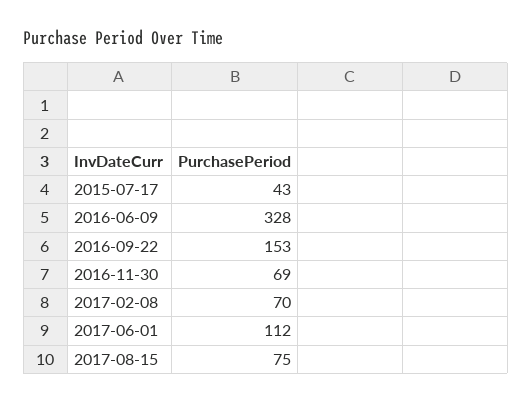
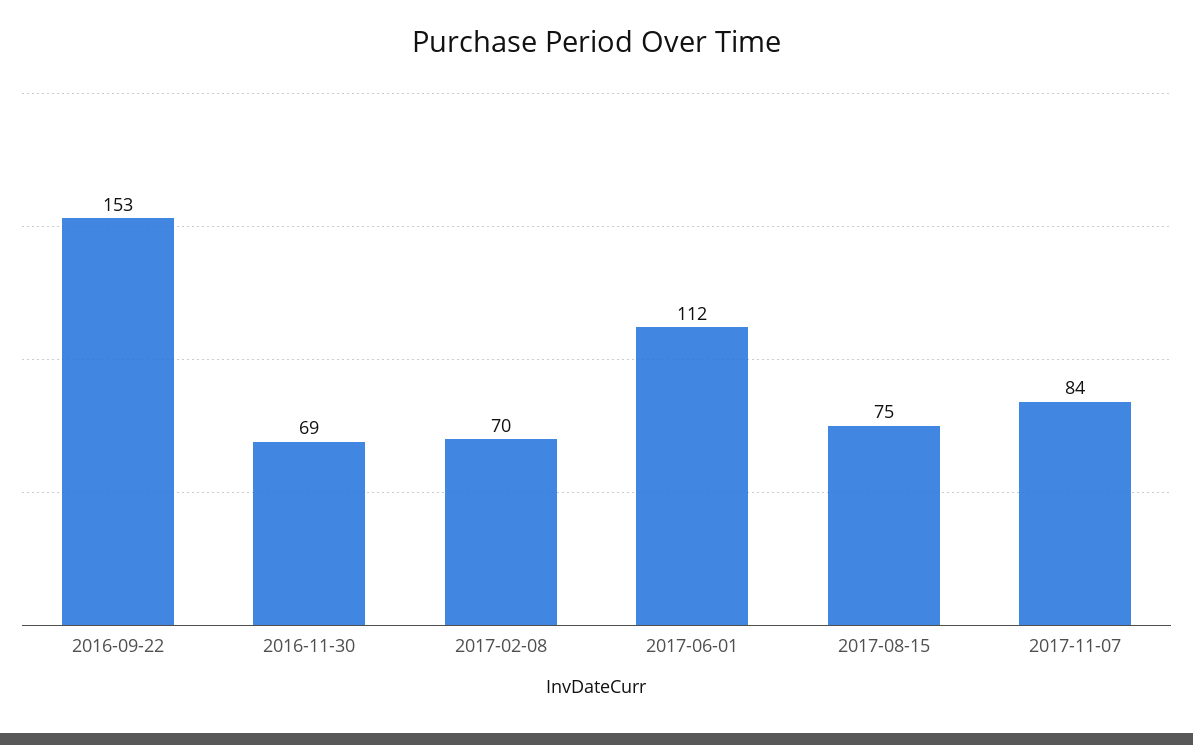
2015-07-17: 43 -> none
2016-06-09: 328 -> none
2017-11-07: none -> 84

